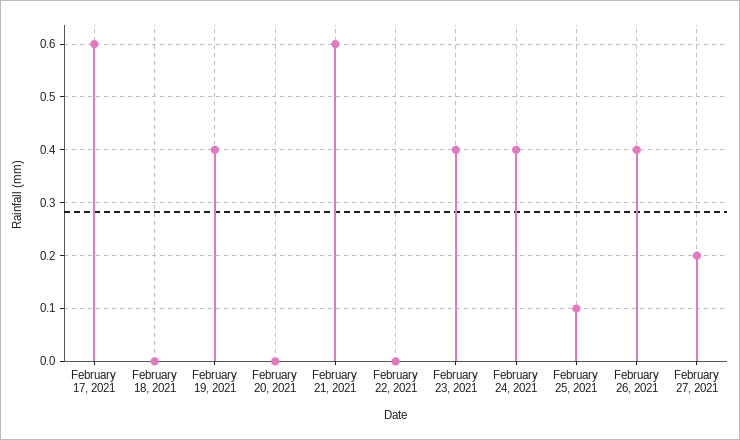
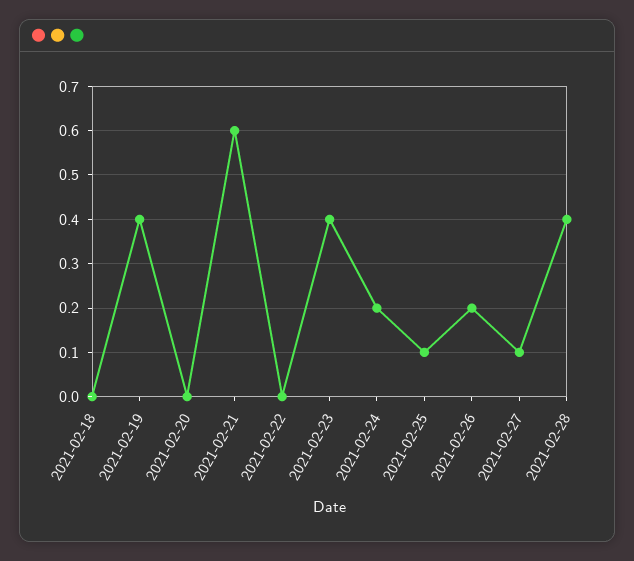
February 17, 2021: 0.6 -> none
February 24, 2021: 0.4 -> 0.2
February 26, 2021: 0.4 -> 0.2
February 27, 2021: 0.2 -> 0.1
2021-02-28: none -> 0.4

